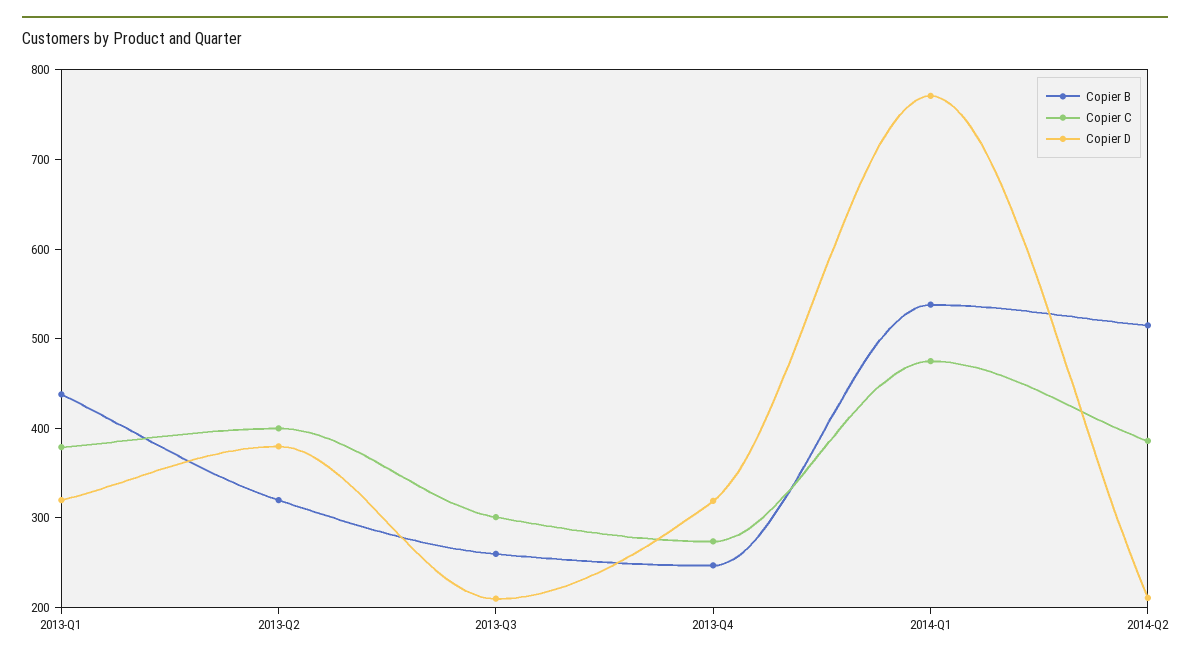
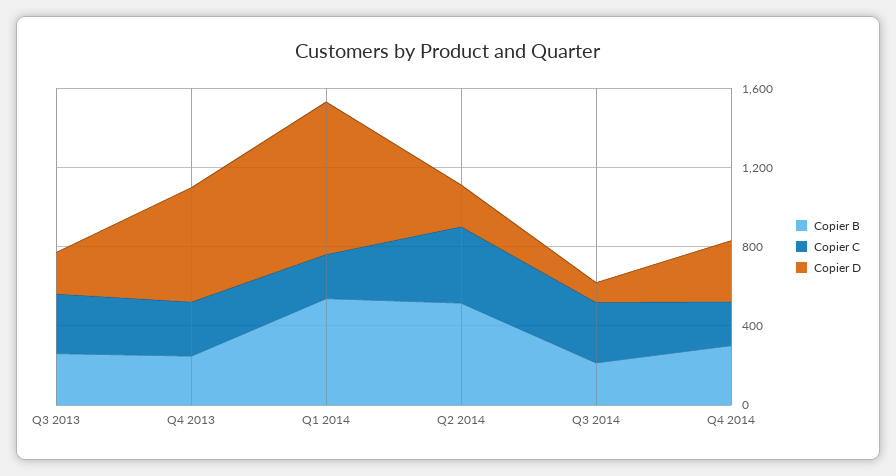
Copier B, 2013-Q1: 440 -> none
Copier C, 2013-Q1: 380 -> none
Copier D, 2013-Q1: 320 -> none
Copier B, 2013-Q2: 320 -> none
Copier C, 2013-Q2: 400 -> none
Copier D, 2013-Q2: 380 -> none
Copier D, 2013-Q4: 320 -> 600
Copier C, 2014-Q1: 480 -> 200
Copier B, Q3 2014: none -> 200
Copier C, Q3 2014: none -> 300
Copier D, Q3 2014: none -> 100
Copier B, Q4 2014: none -> 300
Copier C, Q4 2014: none -> 200
Copier D, Q4 2014: none -> 300

